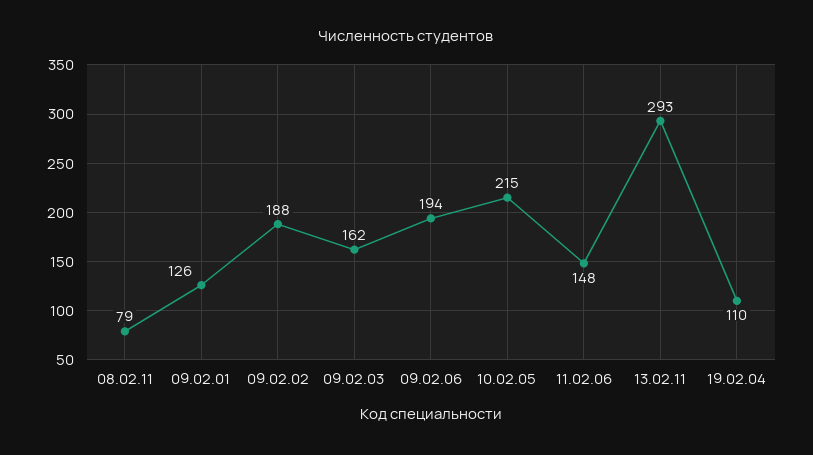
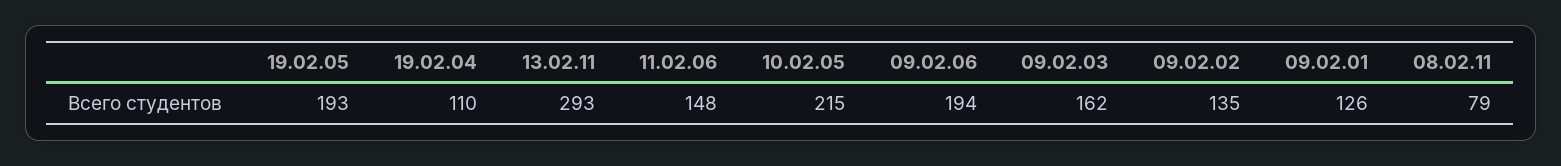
09.02.02: 188 -> 135
19.02.05: none -> 193

